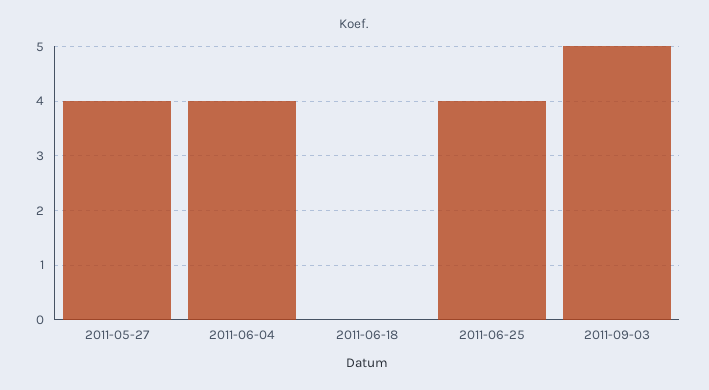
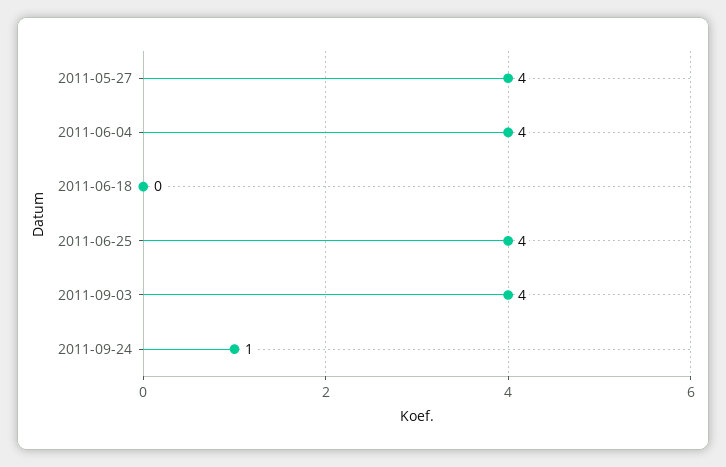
2011-09-03: 5 -> 4
2011-09-24: none -> 1

